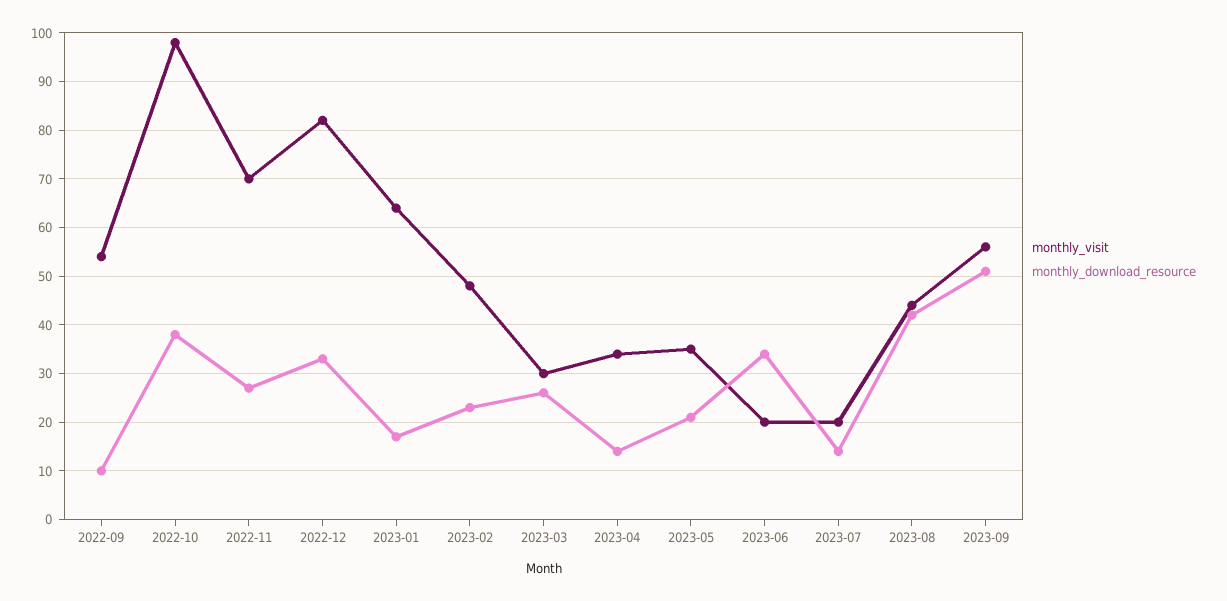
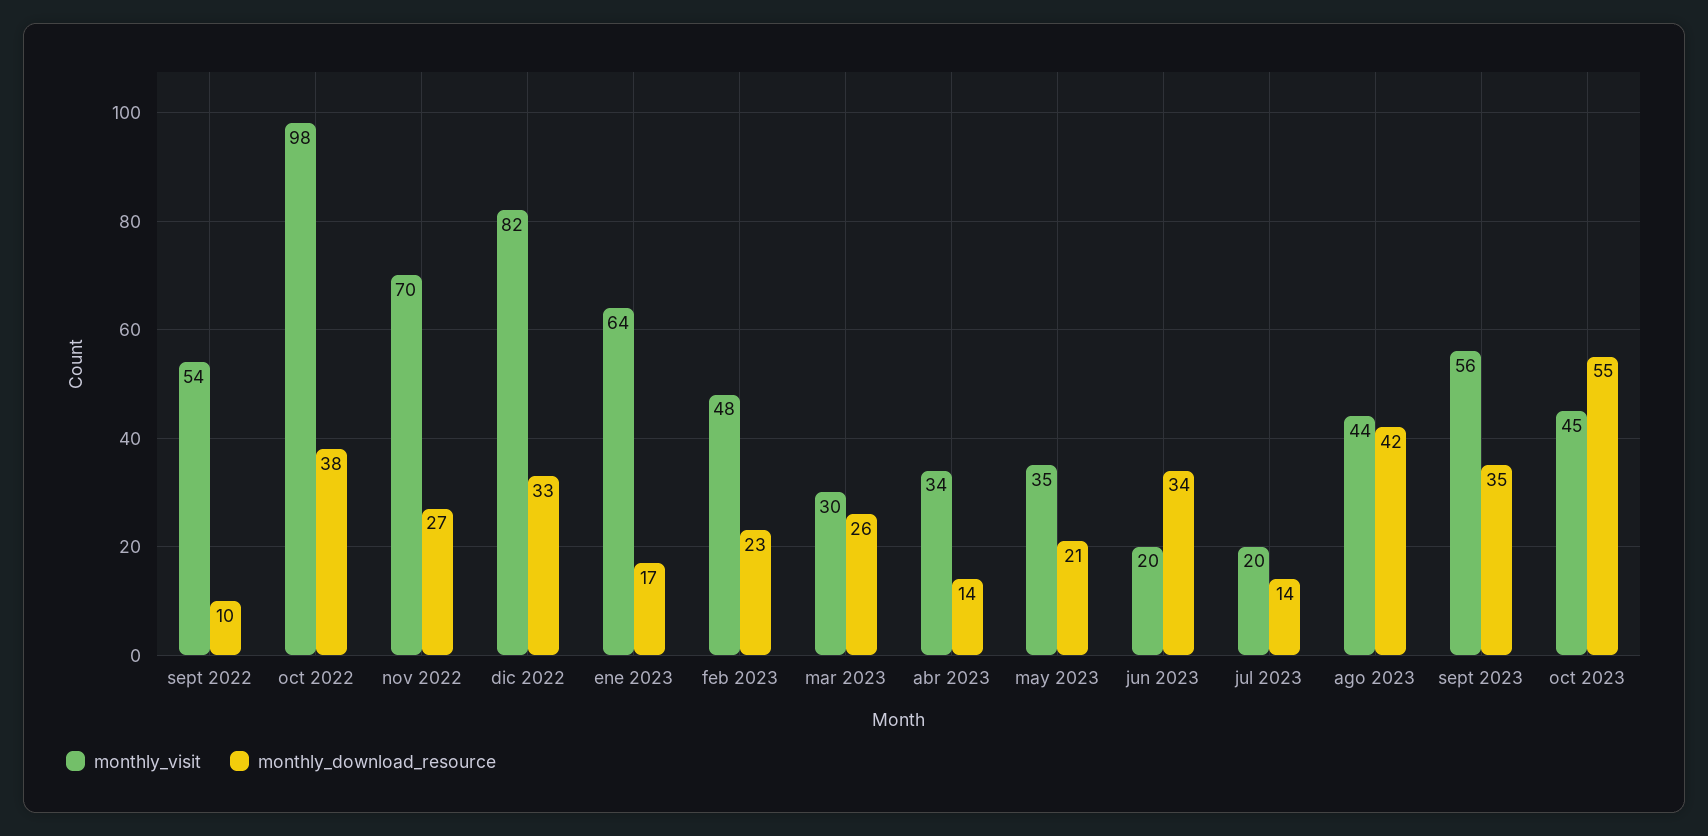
monthly_download_resource, 2023-09: 50 -> 35
monthly_visit, oct 2023: none -> 45
monthly_download_resource, oct 2023: none -> 55

